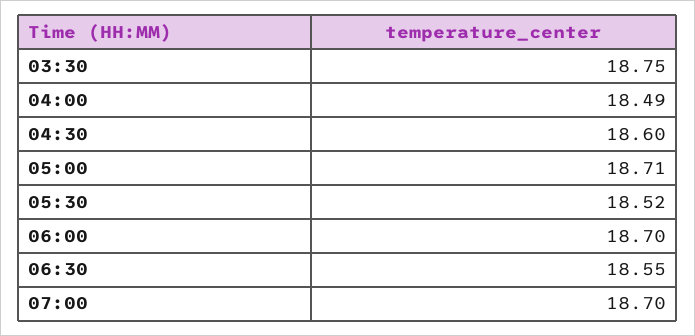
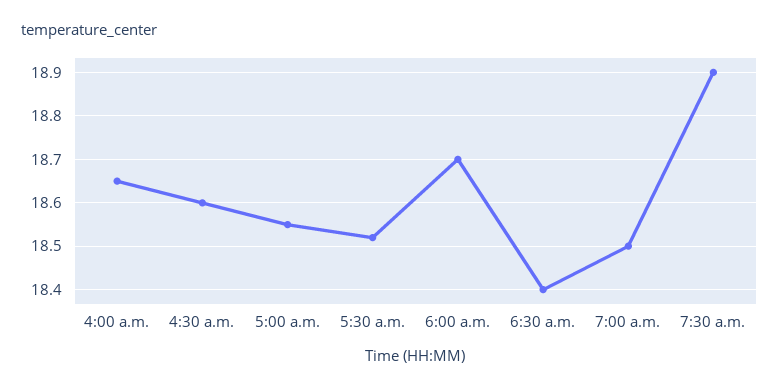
03:30: 18.75 -> none
04:00: 18.49 -> 18.65
05:00: 18.71 -> 18.55
06:30: 18.55 -> 18.4
07:00: 18.7 -> 18.5
7:30 a.m.: none -> 18.9

